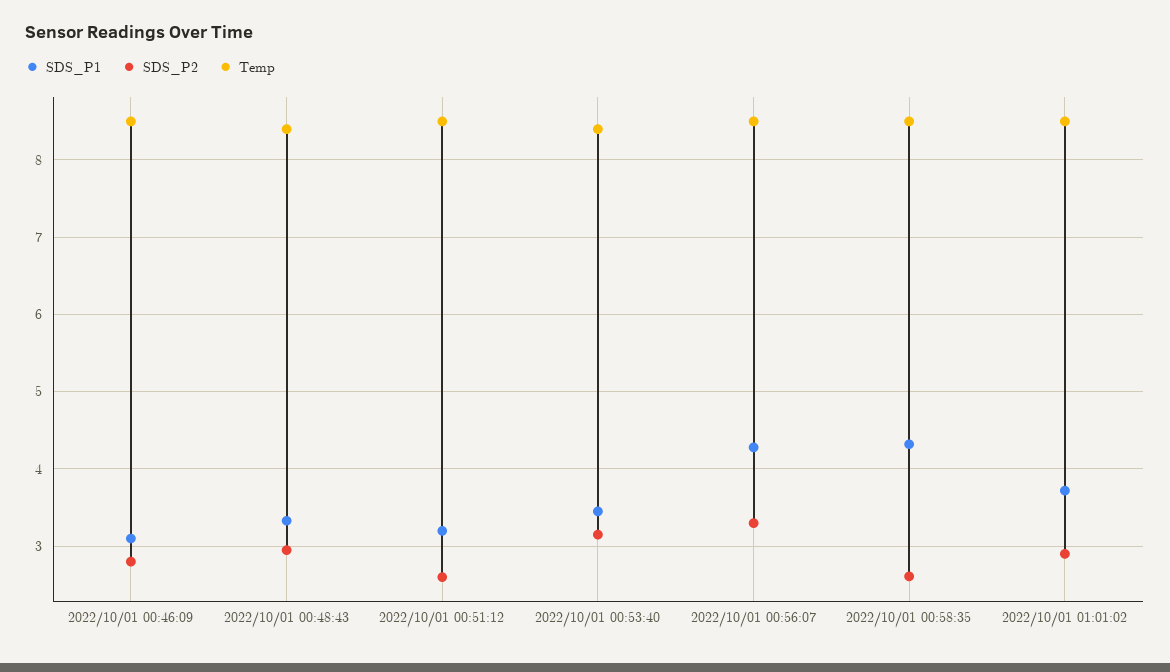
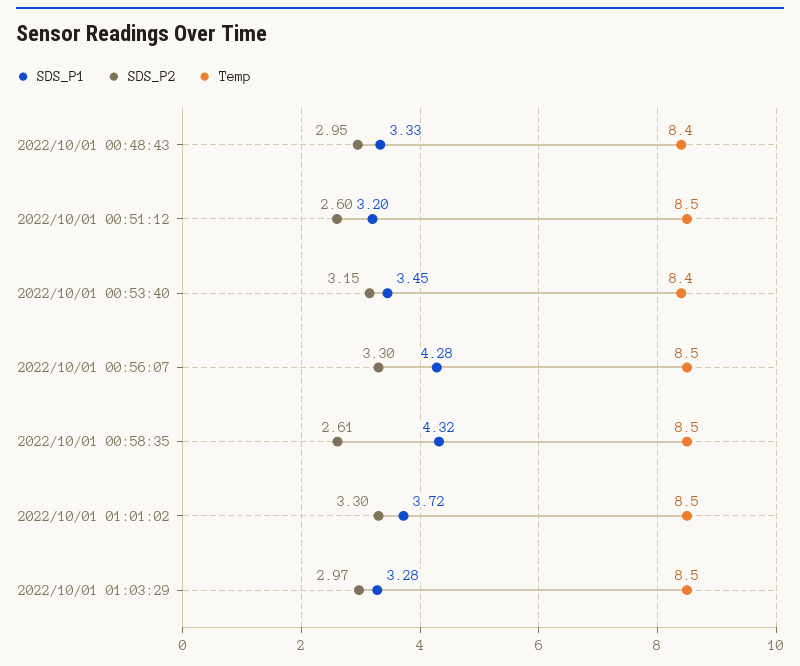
SDS_P1, 2022/10/01 00:46:09: 3.1 -> none
SDS_P2, 2022/10/01 00:46:09: 2.8 -> none
Temp, 2022/10/01 00:46:09: 8.5 -> none
SDS_P2, 2022/10/01 01:01:02: 2.9 -> 3.3
SDS_P1, 2022/10/01 01:03:29: none -> 3.28
SDS_P2, 2022/10/01 01:03:29: none -> 2.97
Temp, 2022/10/01 01:03:29: none -> 8.5

